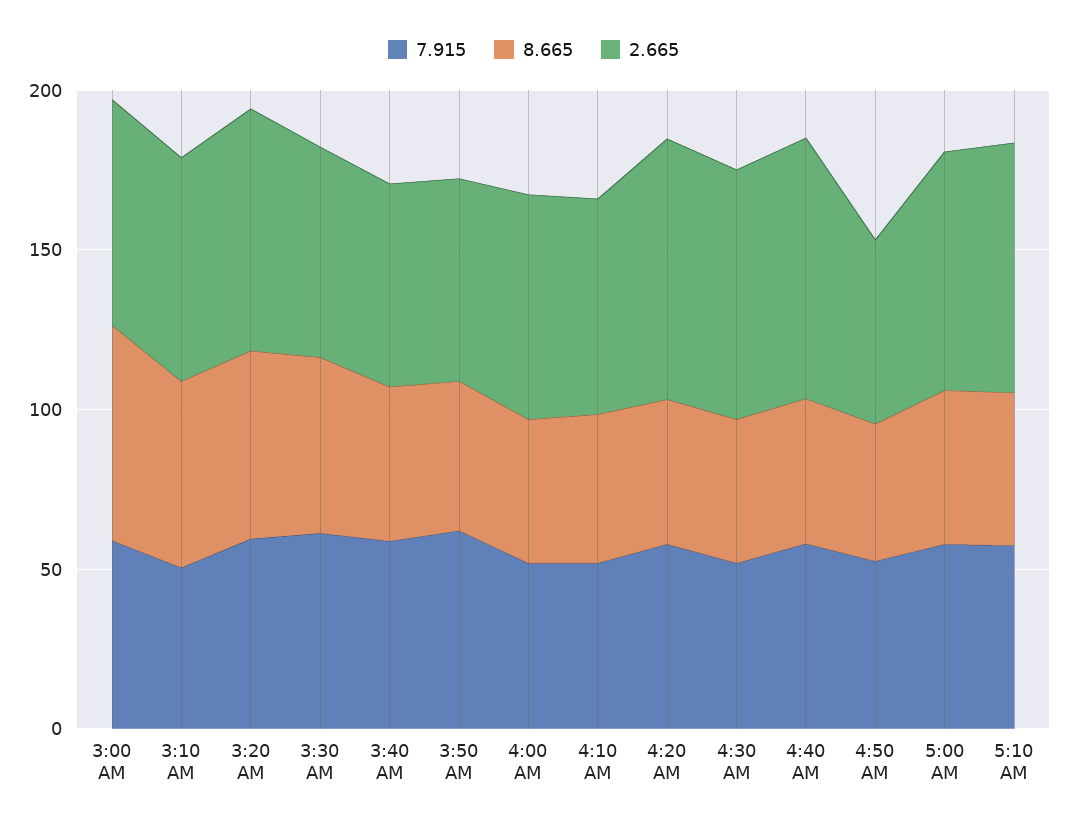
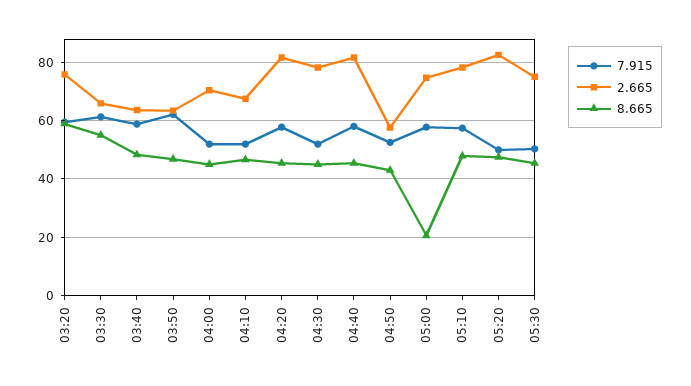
7.915, 3:00 AM: 60 -> none
8.665, 3:00 AM: 70 -> none
2.665, 3:00 AM: 70 -> none
7.915, 3:10 AM: 50 -> none
8.665, 3:10 AM: 60 -> none
2.665, 3:10 AM: 70 -> none
8.665, 5:00 AM: 50 -> 20
7.915, 05:20: none -> 50
2.665, 05:20: none -> 82.5
8.665, 05:20: none -> 47.5
7.915, 05:30: none -> 50
2.665, 05:30: none -> 75
8.665, 05:30: none -> 45

